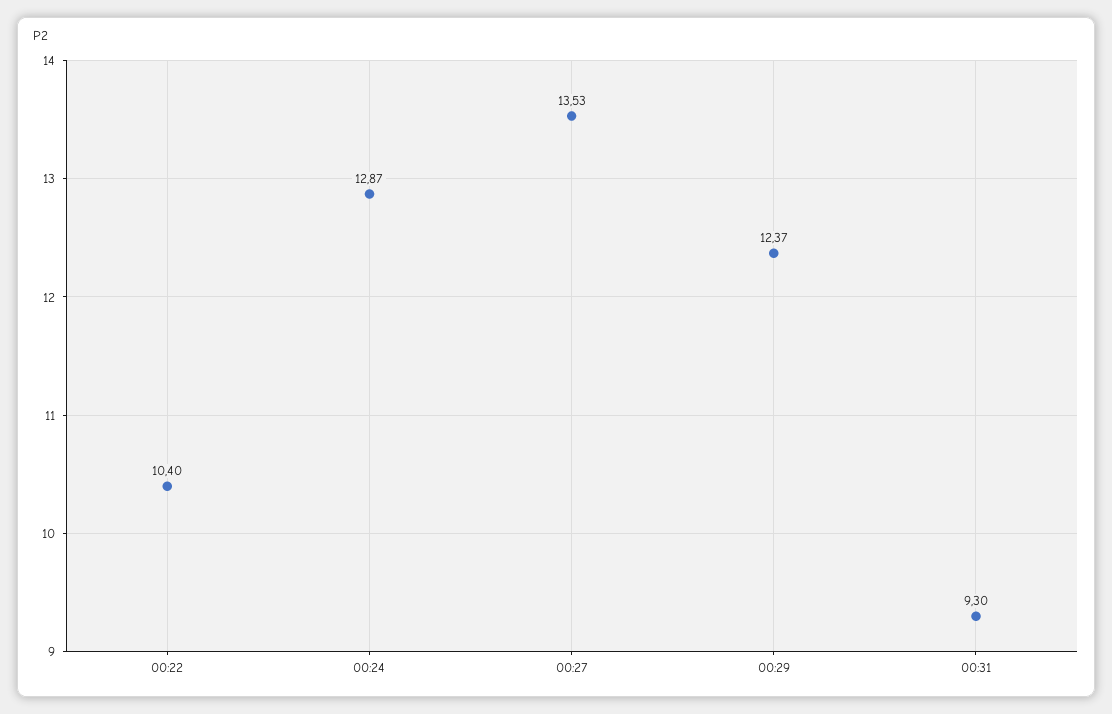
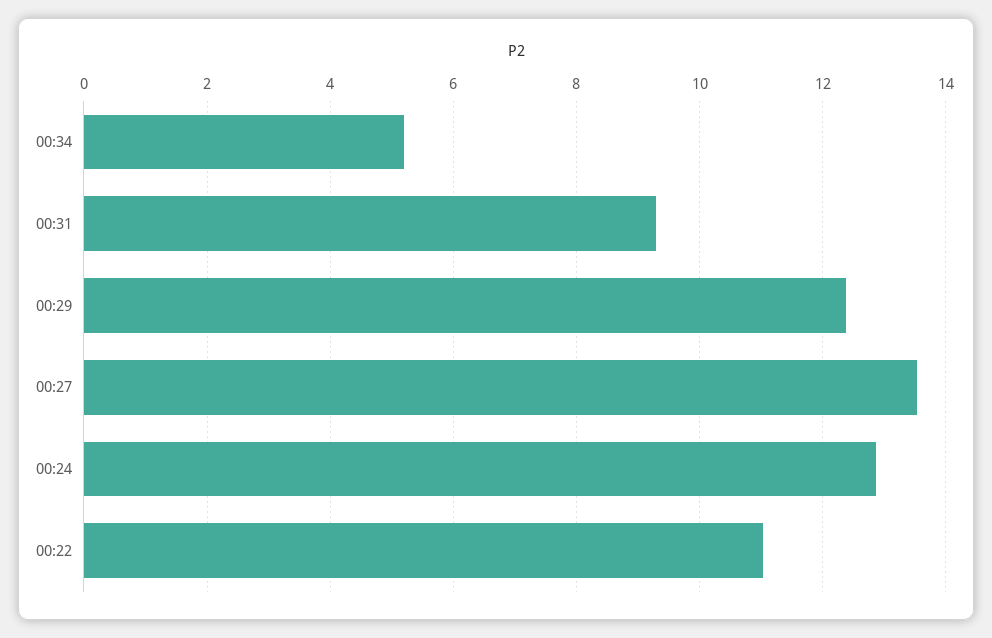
00:22: 10.4 -> 11
00:34: none -> 5.2

